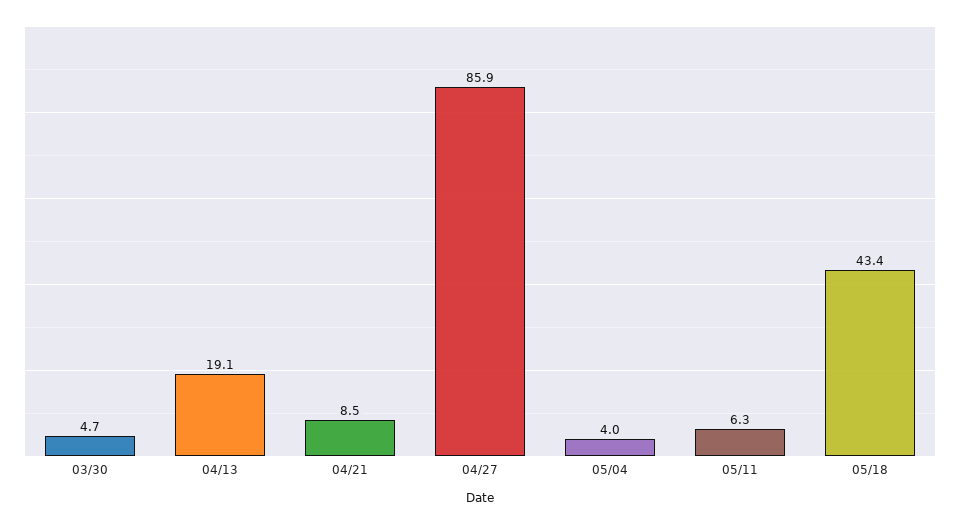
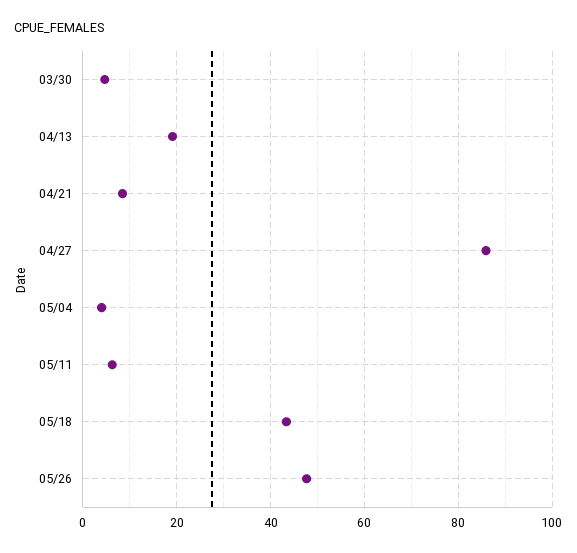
05/26: none -> 48

